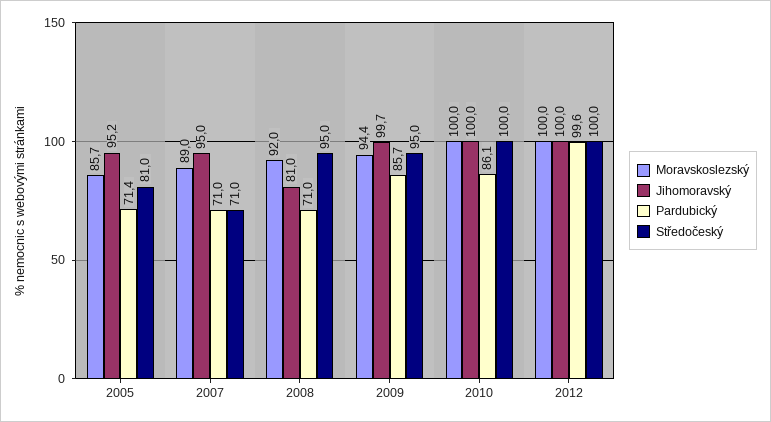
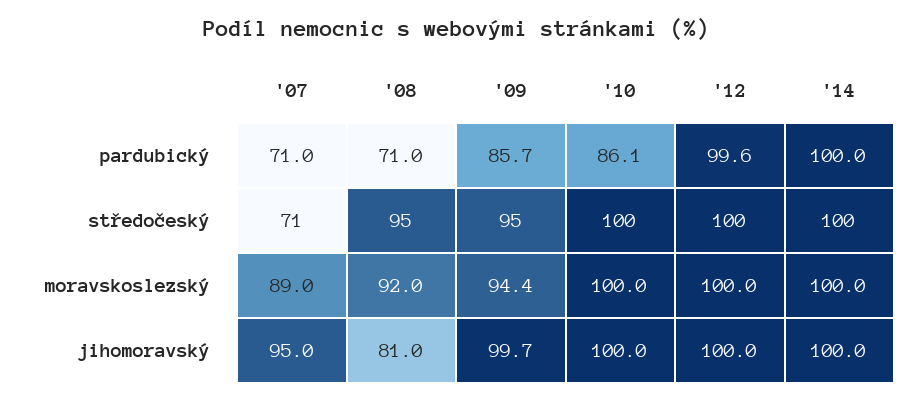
Moravskoslezský, 2005: 85.7 -> none
Jihomoravský, 2005: 95.2 -> none
Pardubický, 2005: 71.4 -> none
Středočeský, 2005: 81 -> none
Pardubický, '14: none -> 100
Středočeský, '14: none -> 100
Moravskoslezský, '14: none -> 100
Jihomoravský, '14: none -> 100

